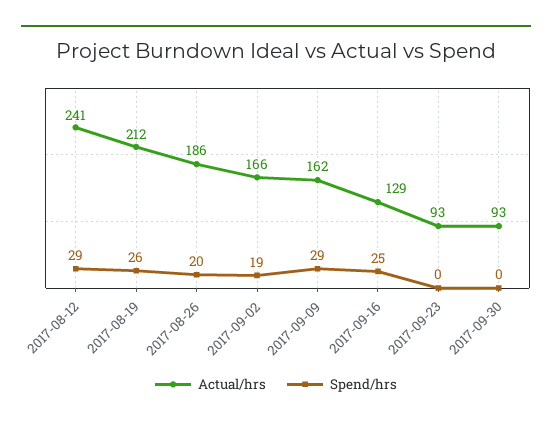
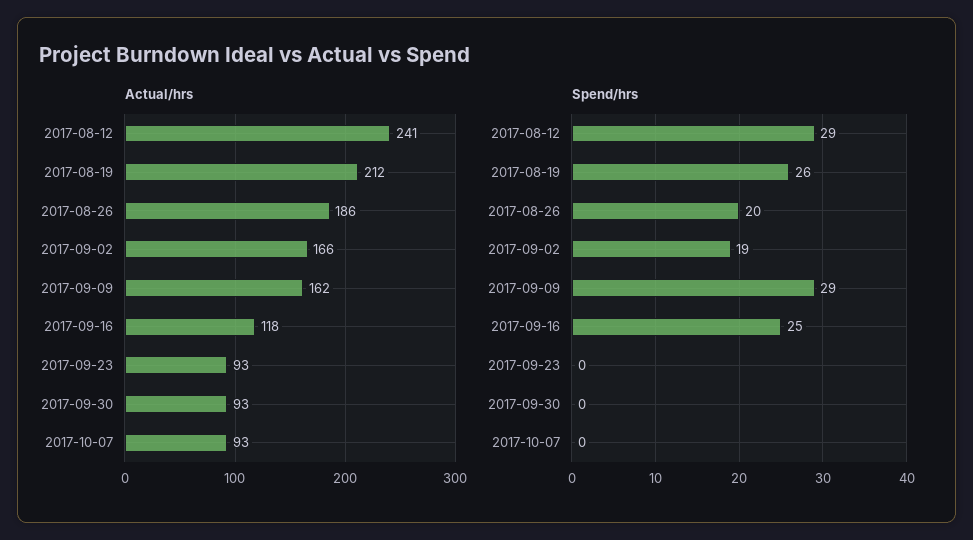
Actual/hrs, 2017-09-16: 129 -> 118
Actual/hrs, 2017-10-07: none -> 93
Spend/hrs, 2017-10-07: none -> 0

